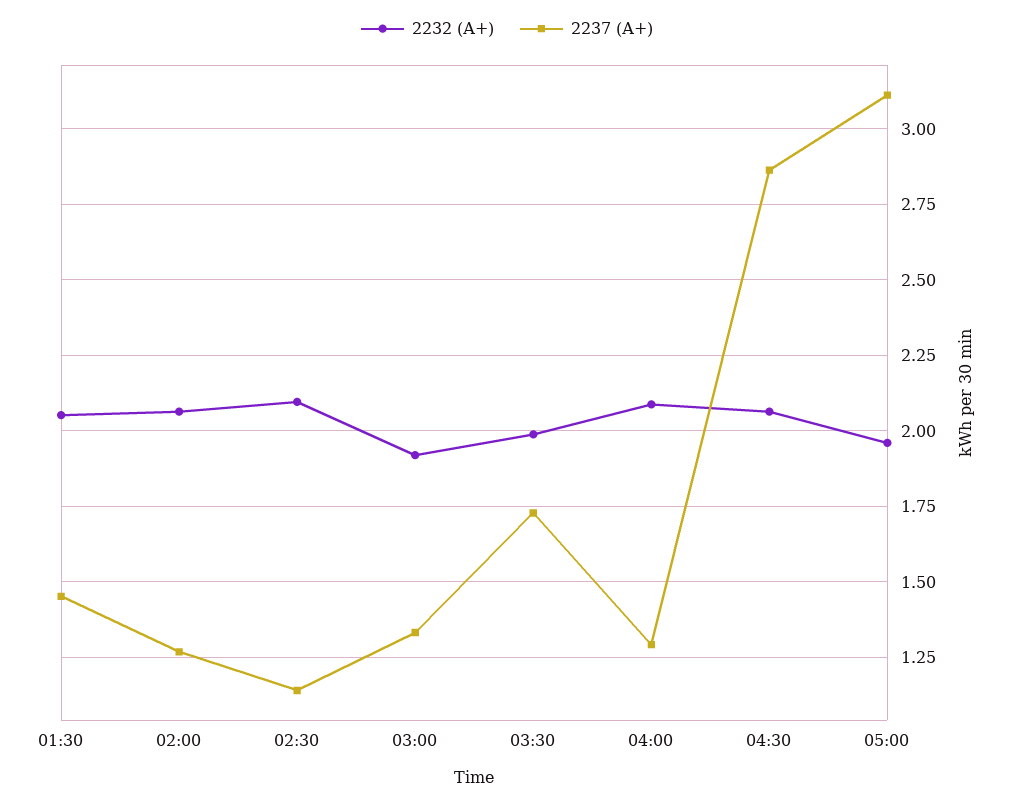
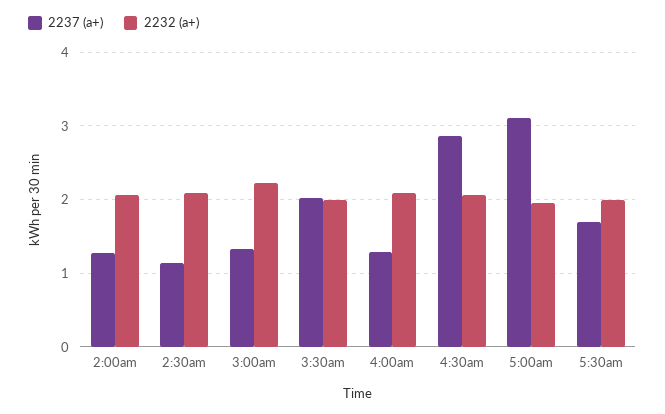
2232 (А+), 01:30: 2.05 -> none
2237 (А+), 01:30: 1.45 -> none
2232 (А+), 03:00: 1.925 -> 2.2
2237 (А+), 03:30: 1.725 -> 2
2237 (А+), 5:30am: none -> 1.7
2232 (А+), 5:30am: none -> 2

